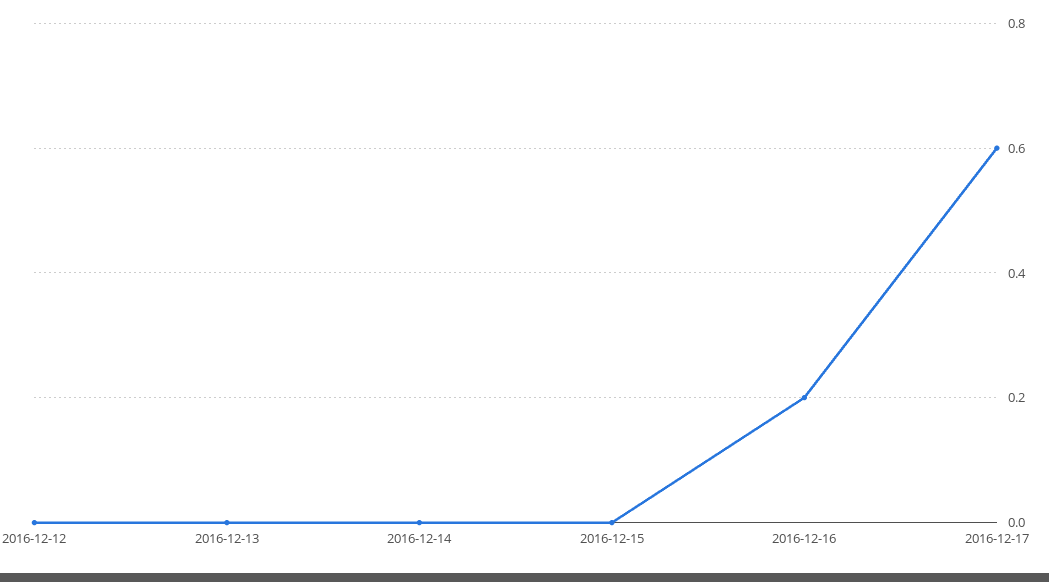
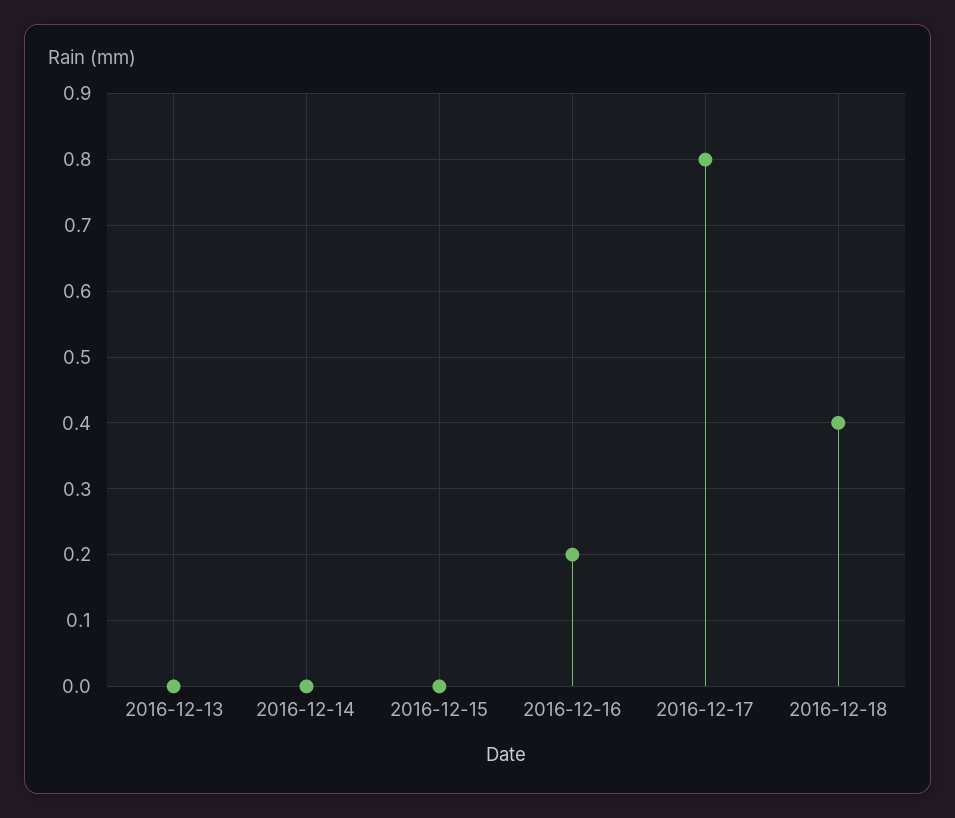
2016-12-12: 0 -> none
2016-12-17: 0.6 -> 0.8
2016-12-18: none -> 0.4

